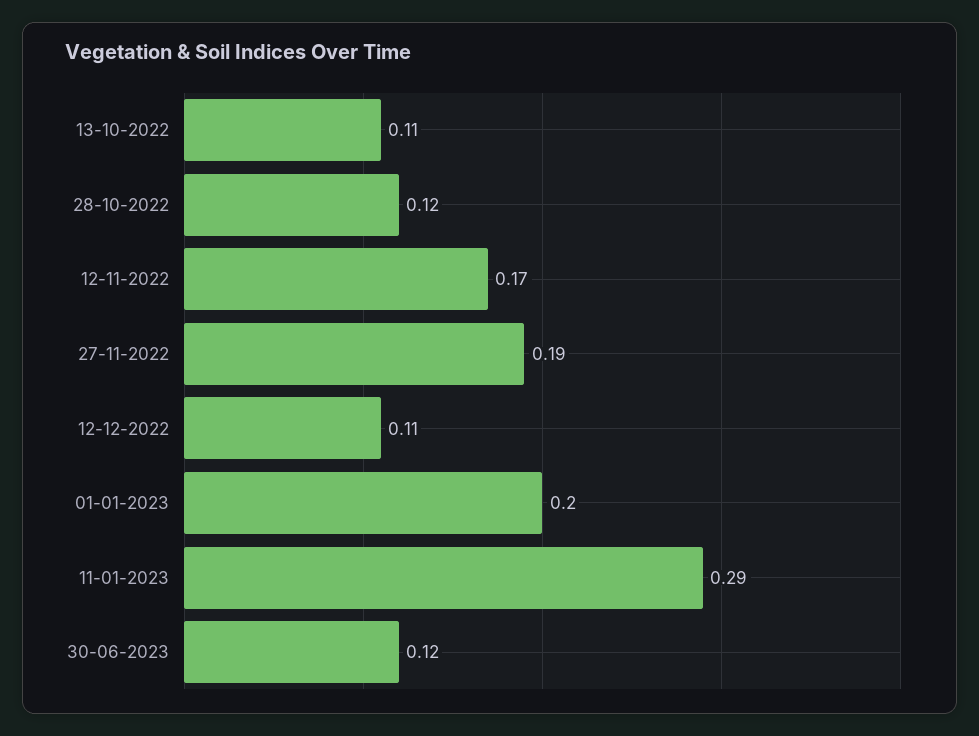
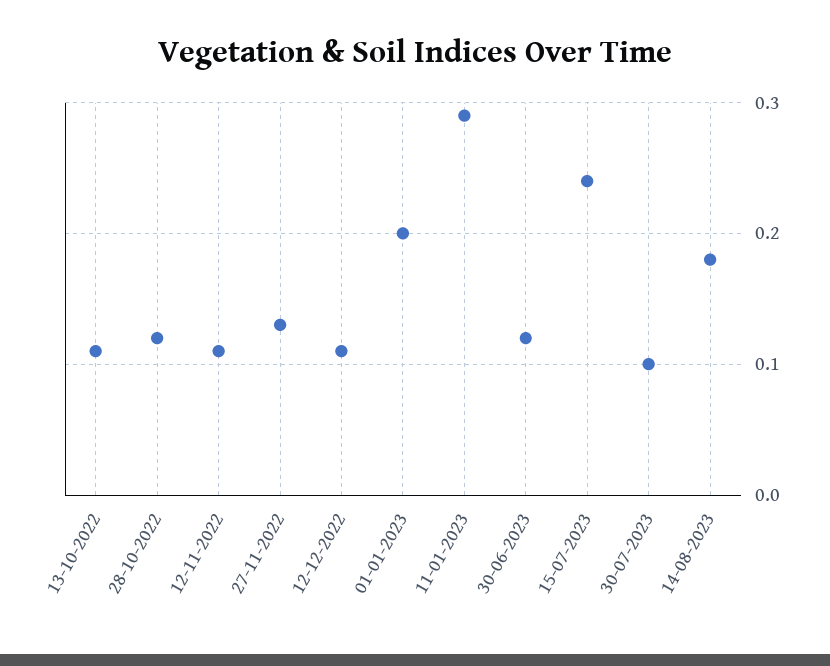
12-11-2022: 0.17 -> 0.11
27-11-2022: 0.19 -> 0.13
15-07-2023: none -> 0.24
30-07-2023: none -> 0.1
14-08-2023: none -> 0.18

